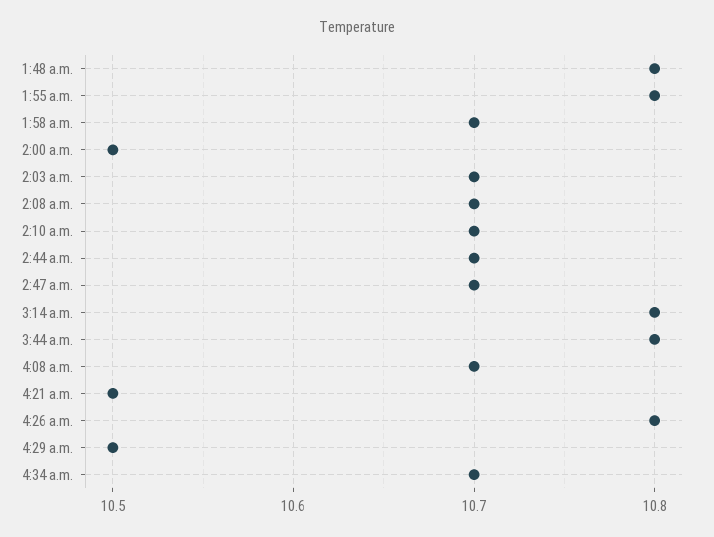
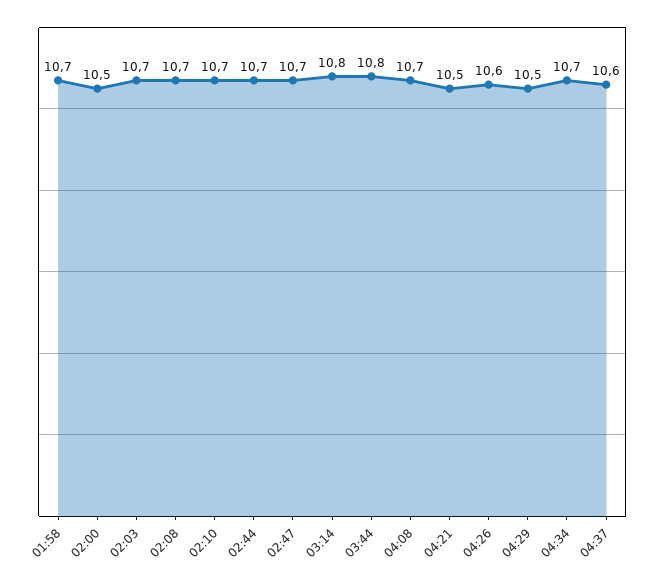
1:48 a.m.: 10.8 -> none
1:55 a.m.: 10.8 -> none
4:26 a.m.: 10.8 -> 10.6
04:37: none -> 10.6

